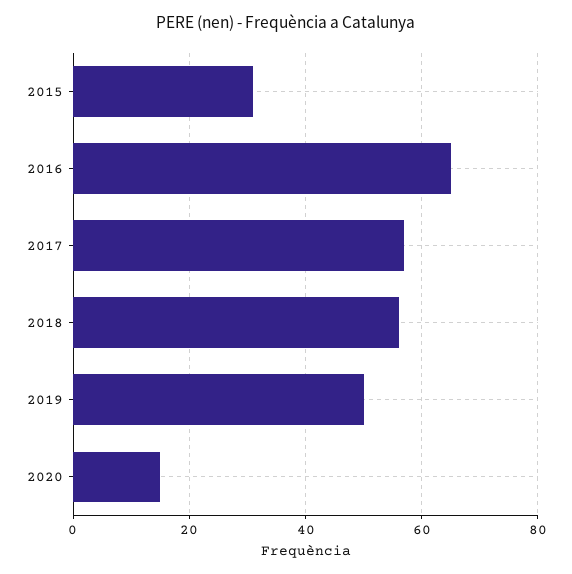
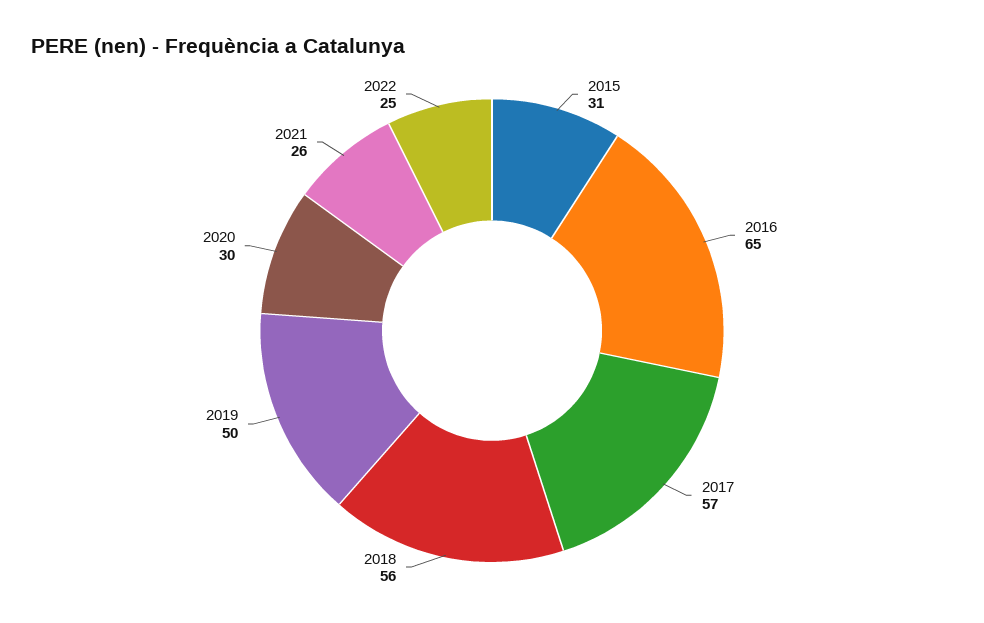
2020: 15 -> 30
2021: none -> 26
2022: none -> 25

